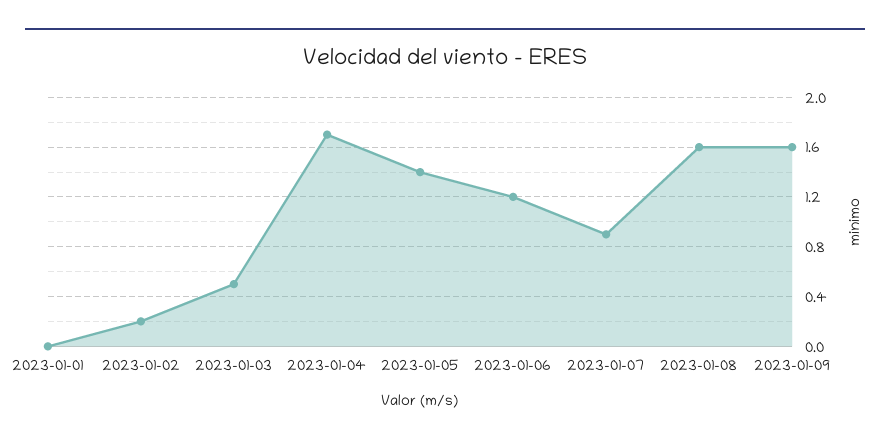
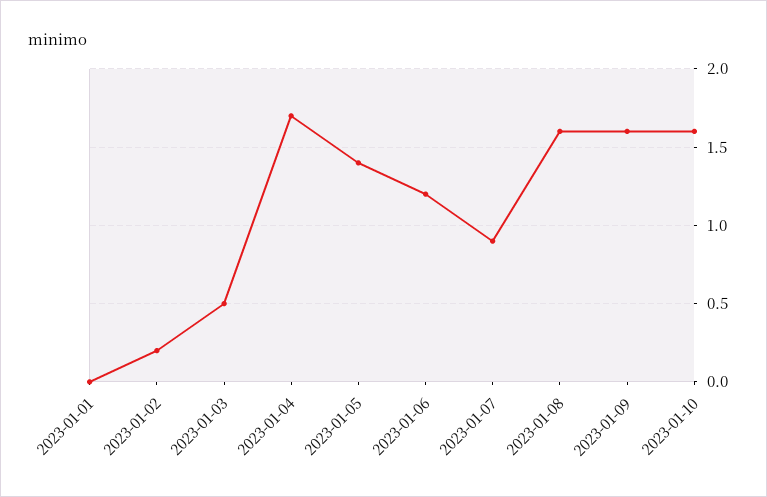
2023-01-10: none -> 1.6

